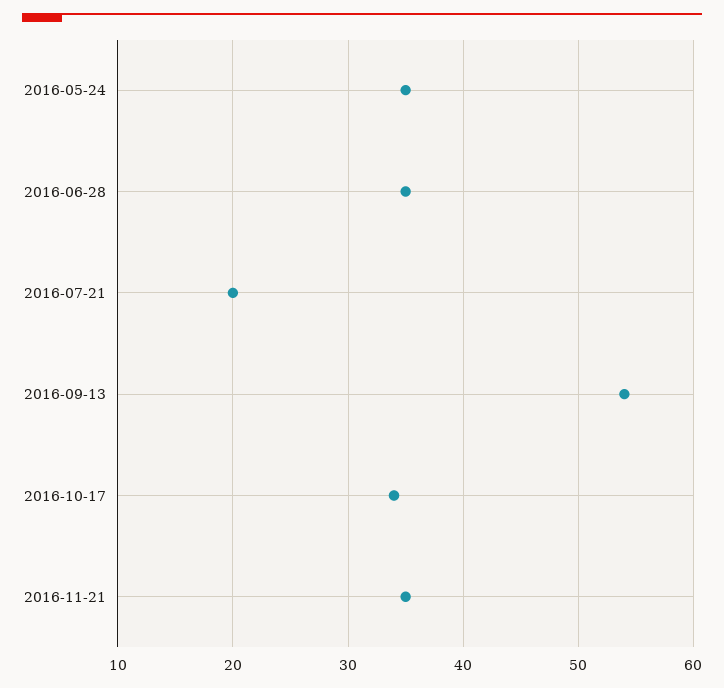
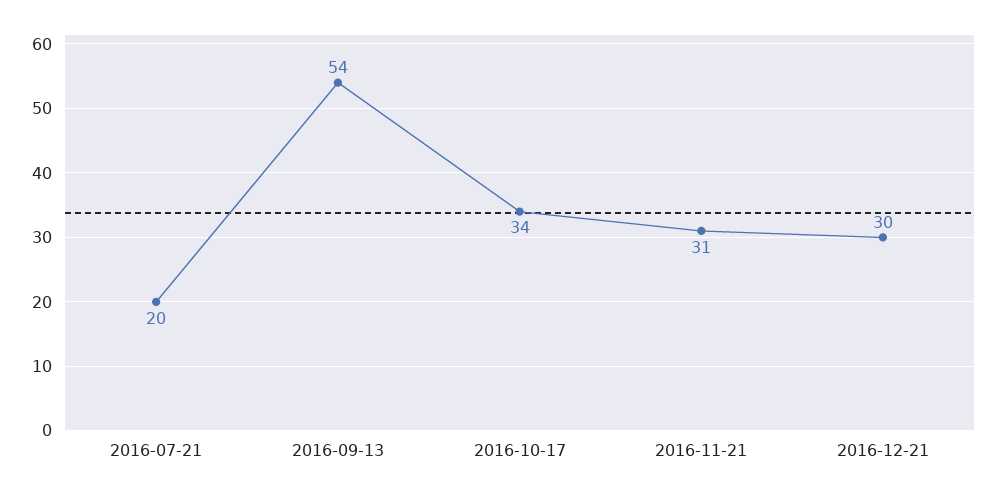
2016-05-24: 35 -> none
2016-06-28: 35 -> none
2016-11-21: 35 -> 31
2016-12-21: none -> 30

